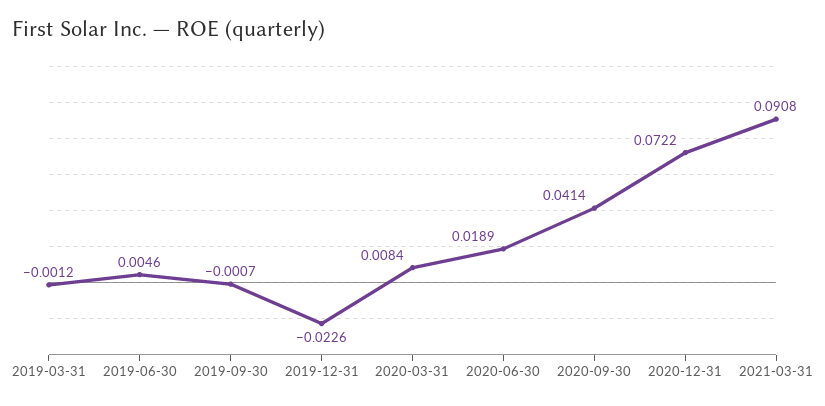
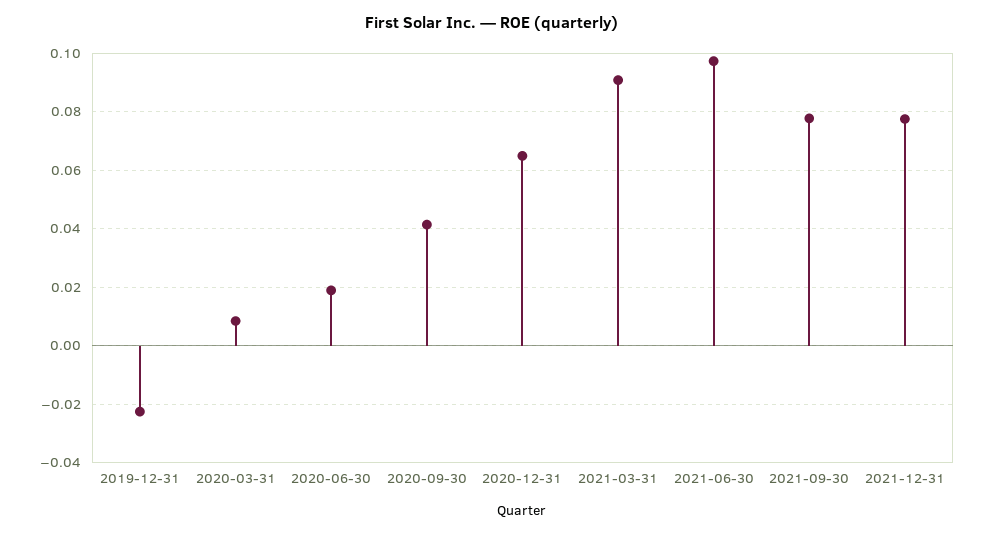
2019-03-31: -0.0012 -> none
2019-06-30: 0.0046 -> none
2019-09-30: -0.0007 -> none
2020-12-31: 0.0722 -> 0.065
2021-06-30: none -> 0.0975
2021-09-30: none -> 0.0775
2021-12-31: none -> 0.0775

